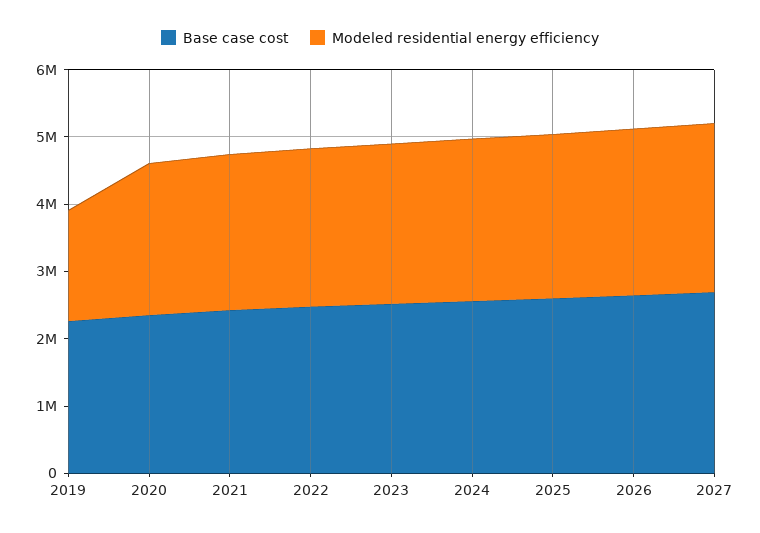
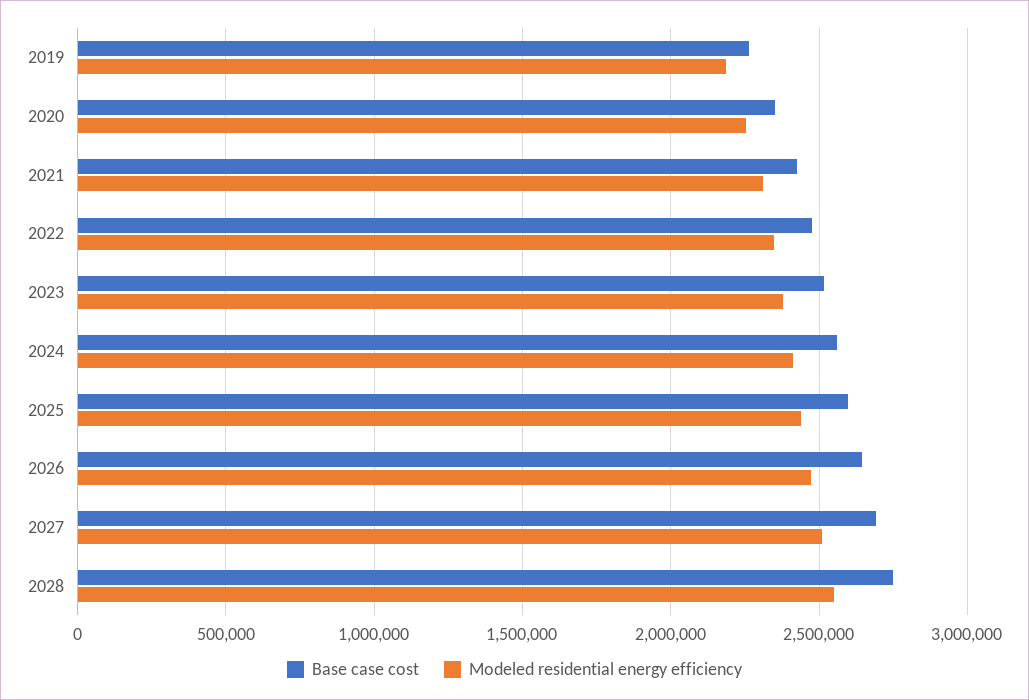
Modeled residential energy efficiency, 2019: 1600000 -> 2200000
Base case cost, 2028: none -> 2750000
Modeled residential energy efficiency, 2028: none -> 2550000

